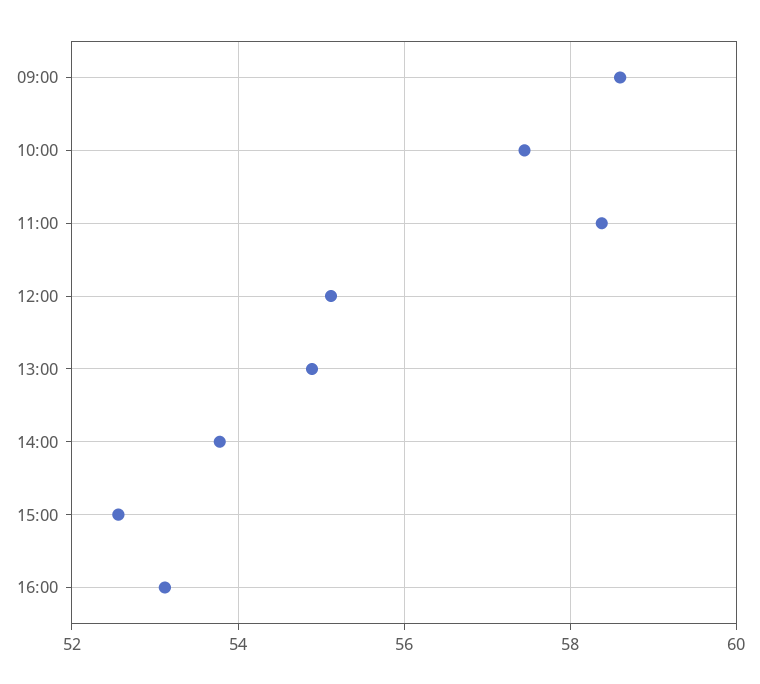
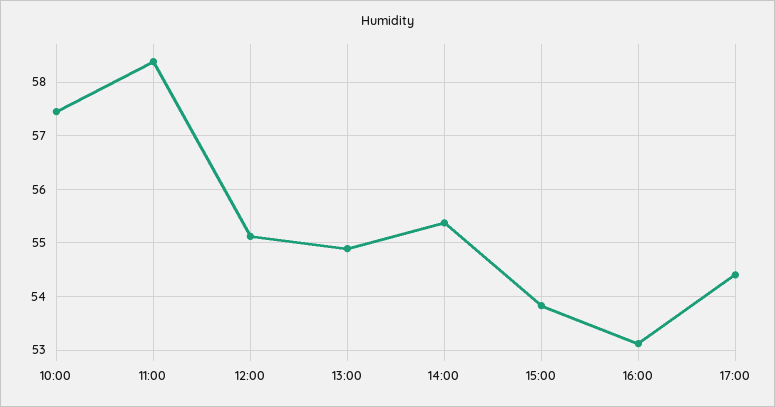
09:00: 58.6 -> none
14:00: 53.8 -> 55.4
15:00: 52.6 -> 53.8
17:00: none -> 54.4

